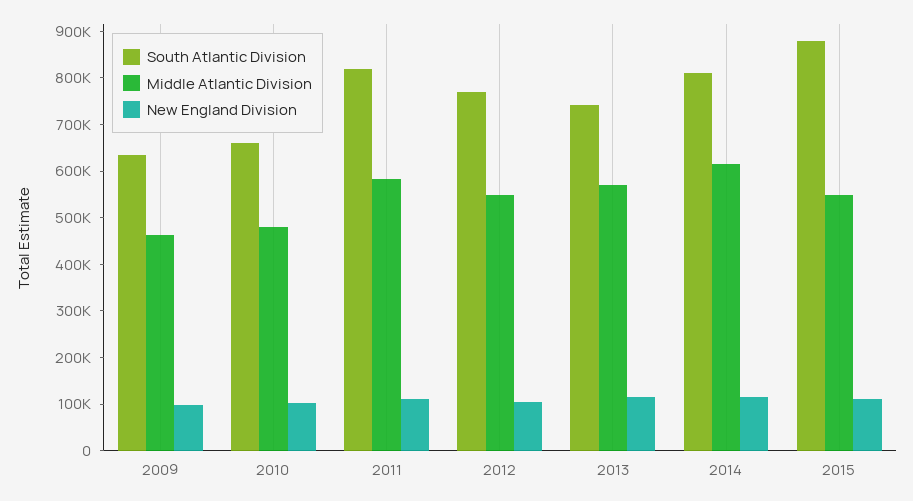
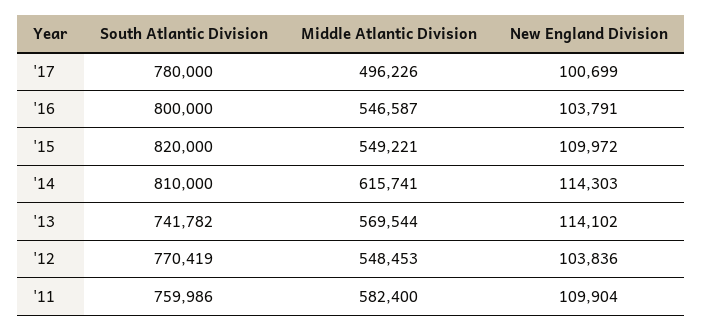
South Atlantic Division, 2009: 640000 -> none
Middle Atlantic Division, 2009: 460000 -> none
New England Division, 2009: 100000 -> none
South Atlantic Division, 2010: 660000 -> none
Middle Atlantic Division, 2010: 480000 -> none
New England Division, 2010: 100000 -> none
South Atlantic Division, 2011: 820000 -> 759986
South Atlantic Division, 2015: 880000 -> 820000
South Atlantic Division, '17: none -> 780000
Middle Atlantic Division, '17: none -> 496226
New England Division, '17: none -> 100699
South Atlantic Division, '16: none -> 800000
Middle Atlantic Division, '16: none -> 546587
New England Division, '16: none -> 103791

